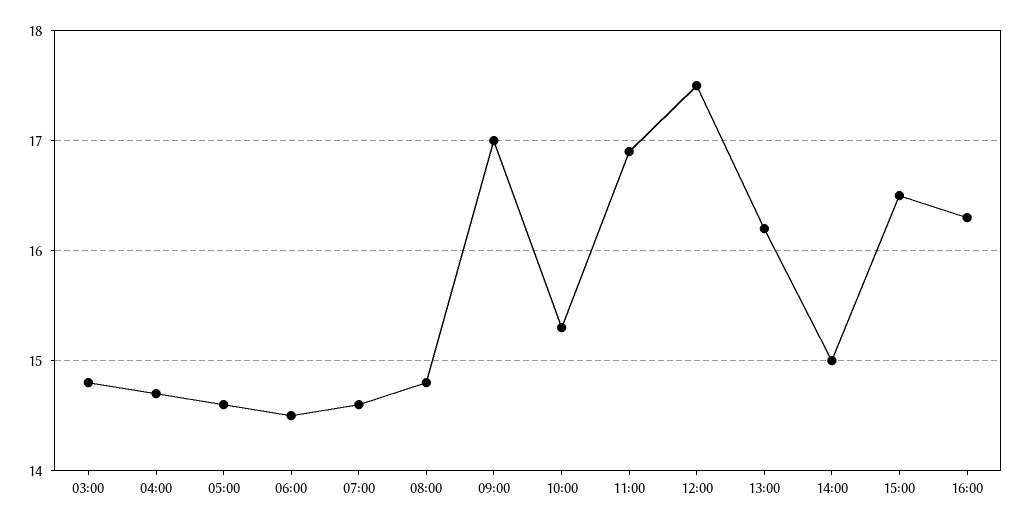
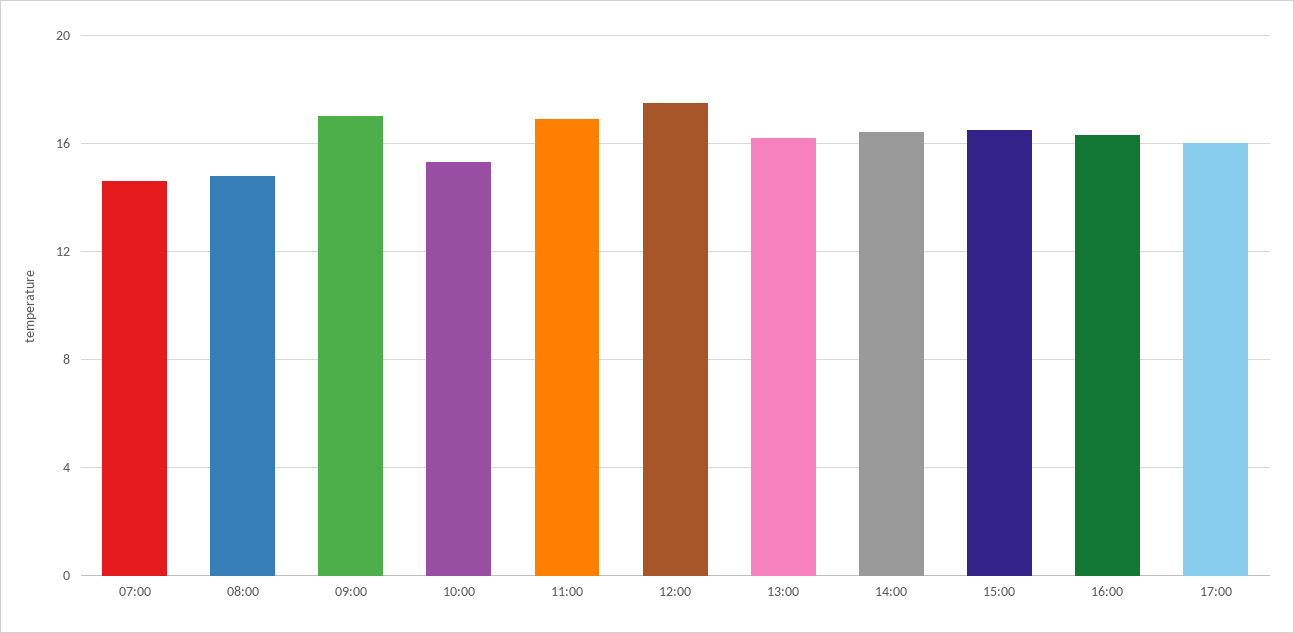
03:00: 14.8 -> none
04:00: 14.7 -> none
05:00: 14.6 -> none
06:00: 14.5 -> none
14:00: 15 -> 16.5
17:00: none -> 16

